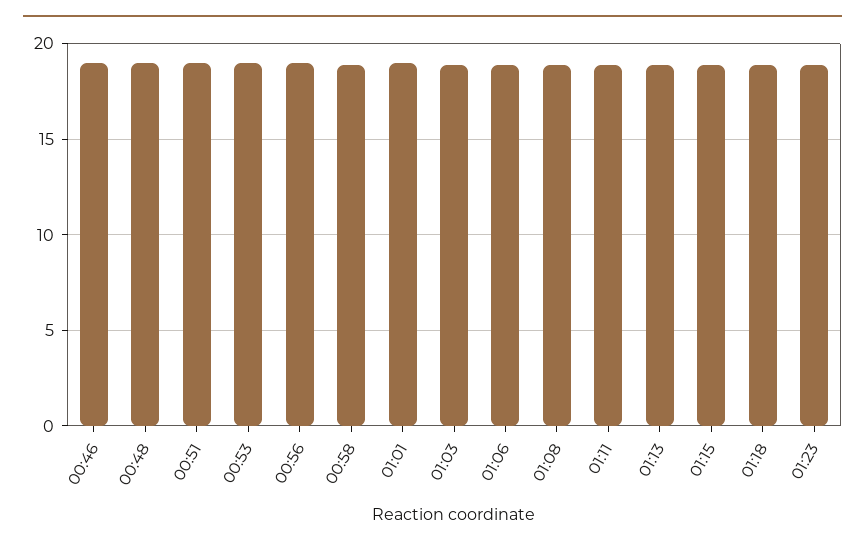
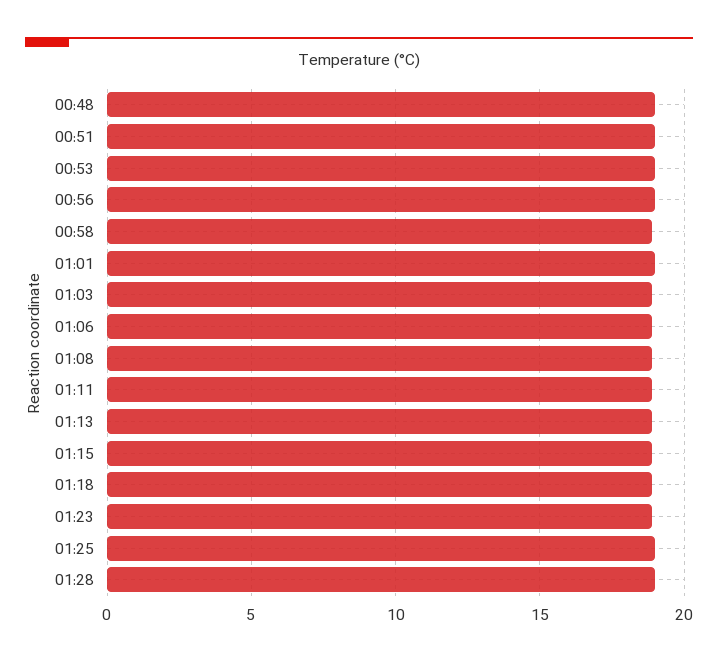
00:46: 19 -> none
01:25: none -> 19
01:28: none -> 19

